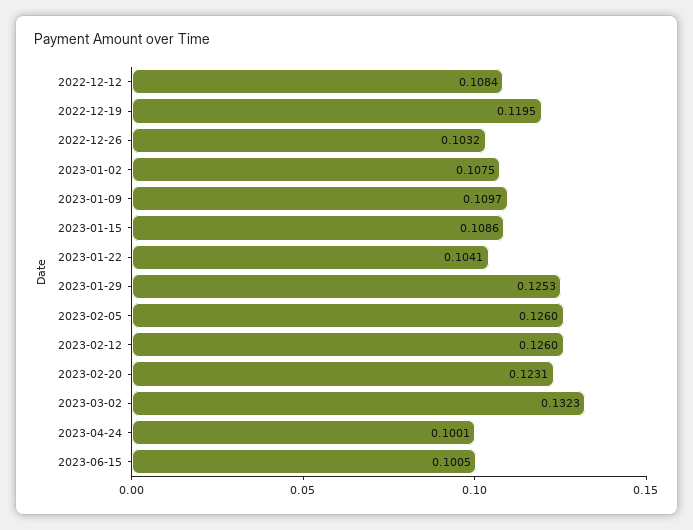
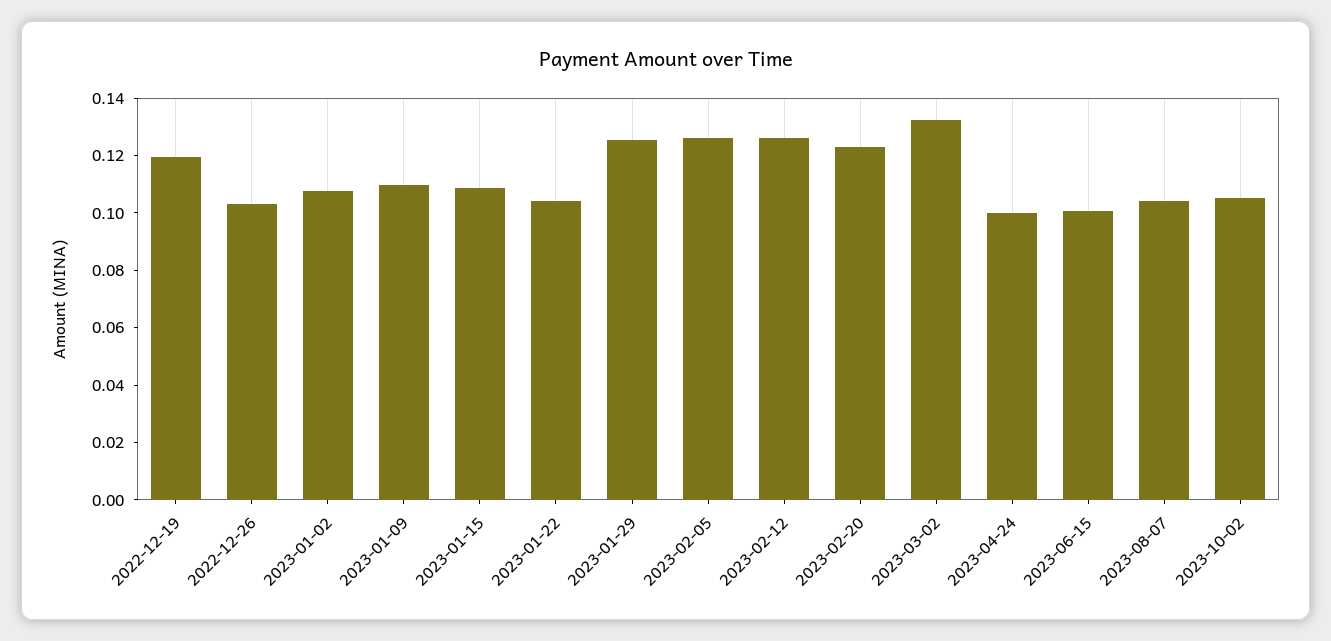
2022-12-12: 0.1084 -> none
2023-08-07: none -> 0.105
2023-10-02: none -> 0.105

